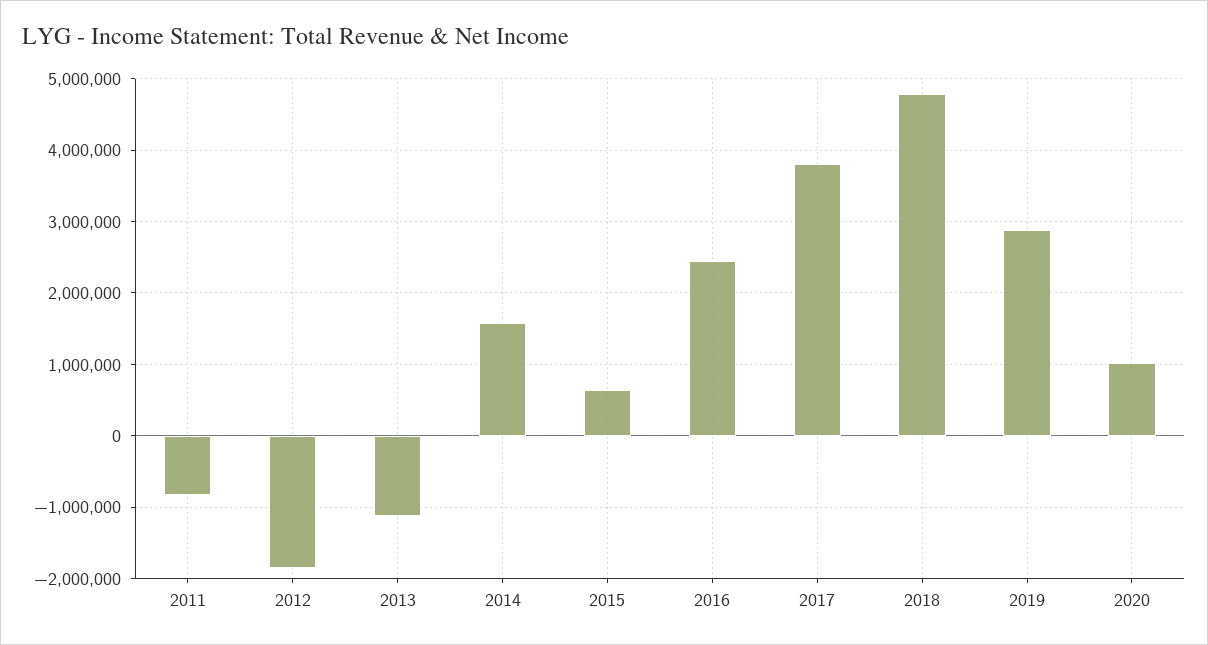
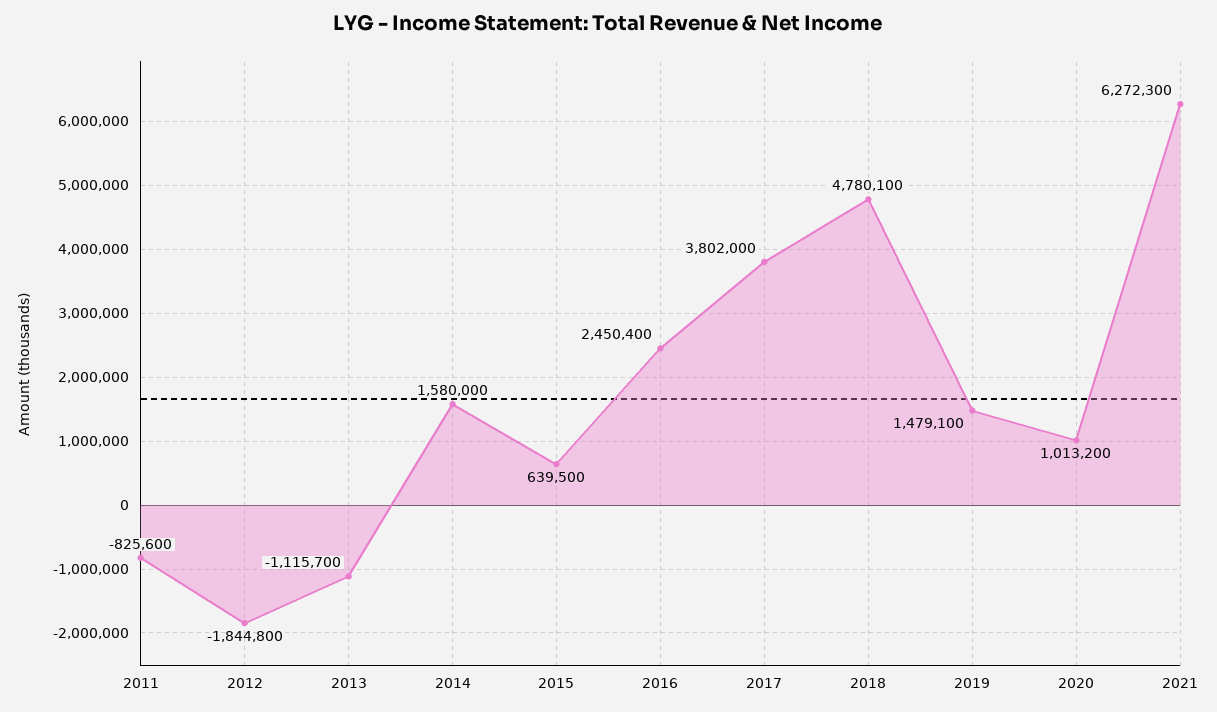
2019: 2900000 -> 1479100
2021: none -> 6272300

